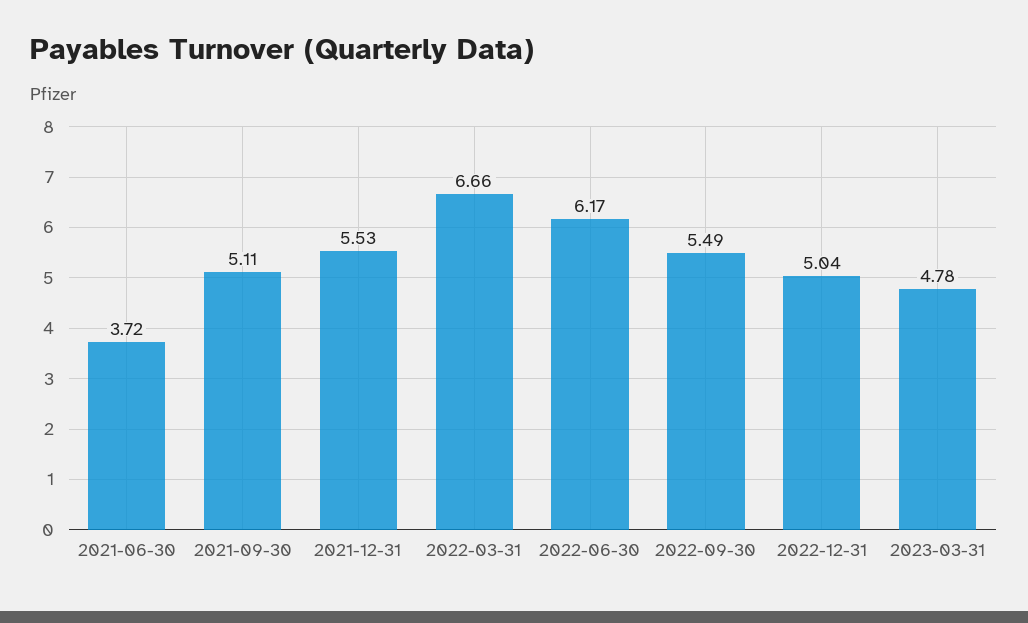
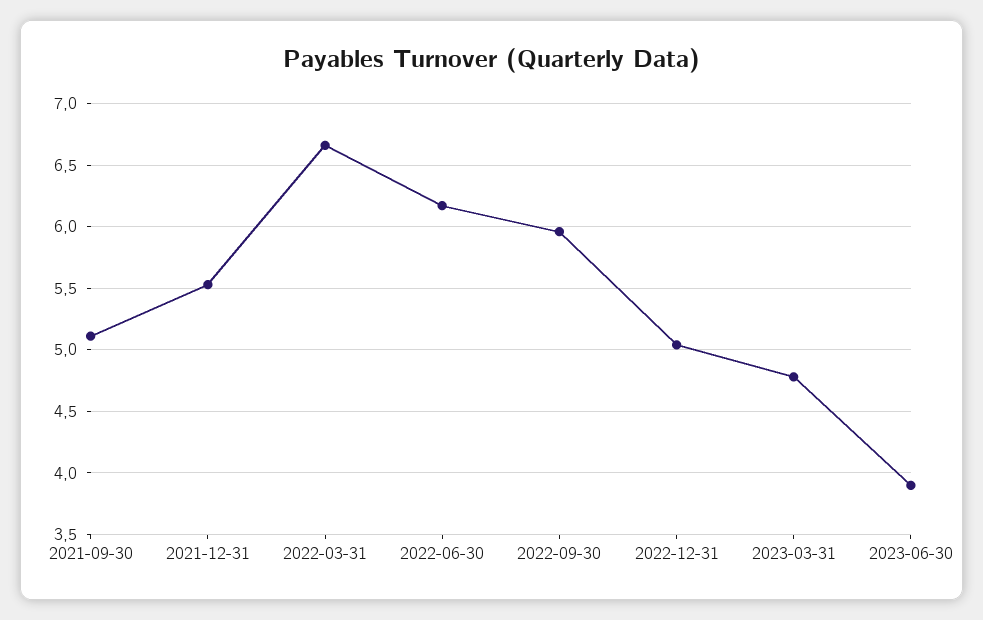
2021-06-30: 3.72 -> none
2022-09-30: 5.49 -> 5.95
2023-06-30: none -> 3.9

